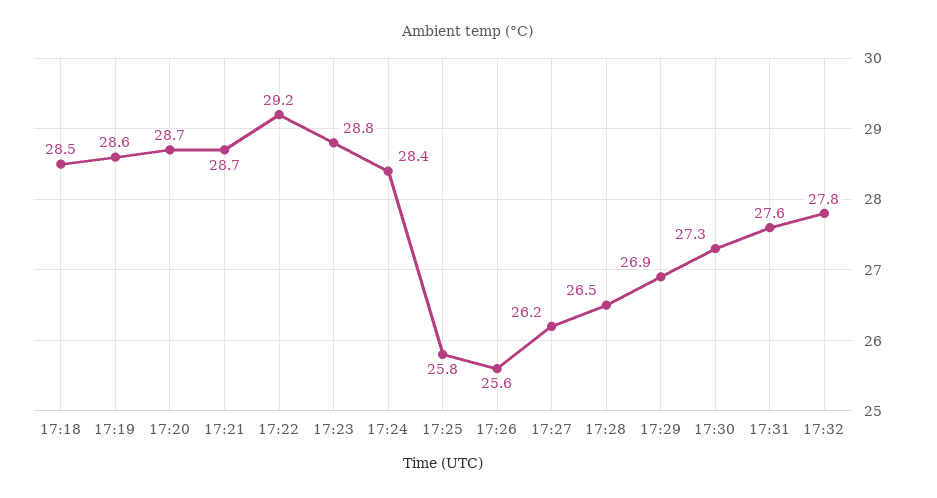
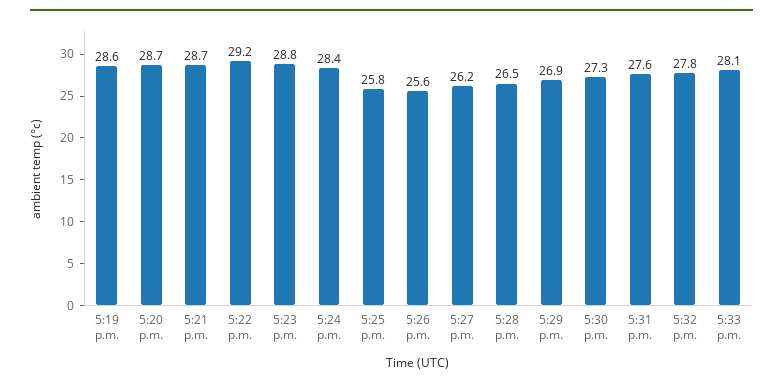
17:18: 28.5 -> none
5:33 p.m.: none -> 28.1

